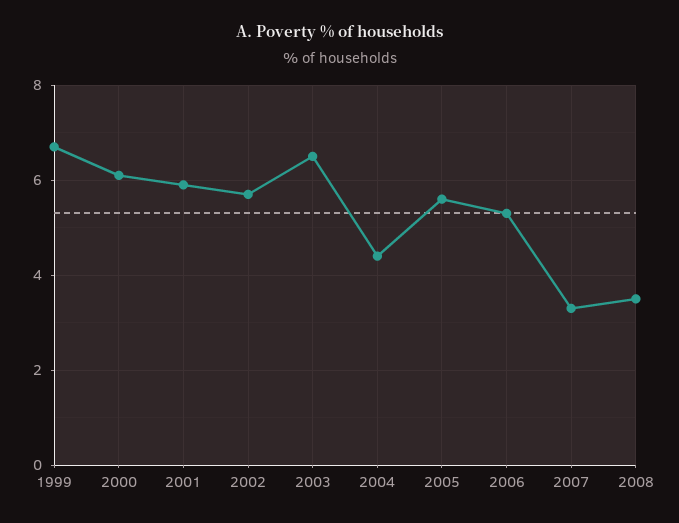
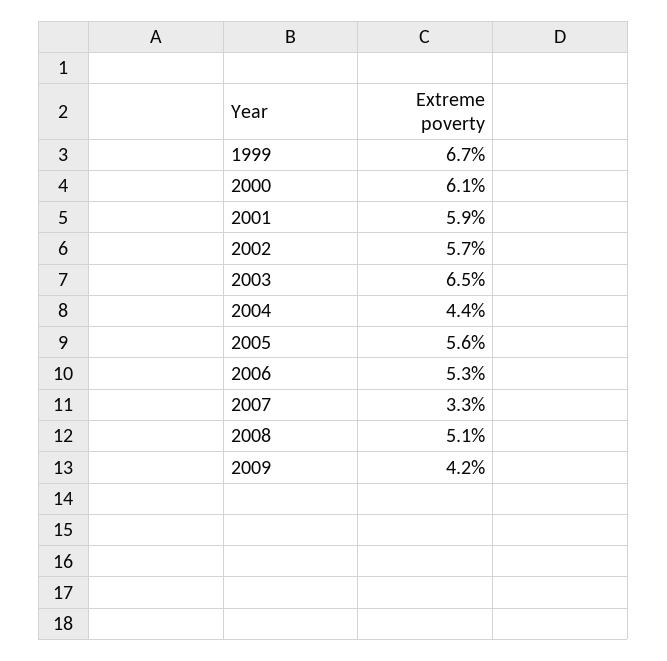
2008: 3.5 -> 5.1
2009: none -> 4.2

